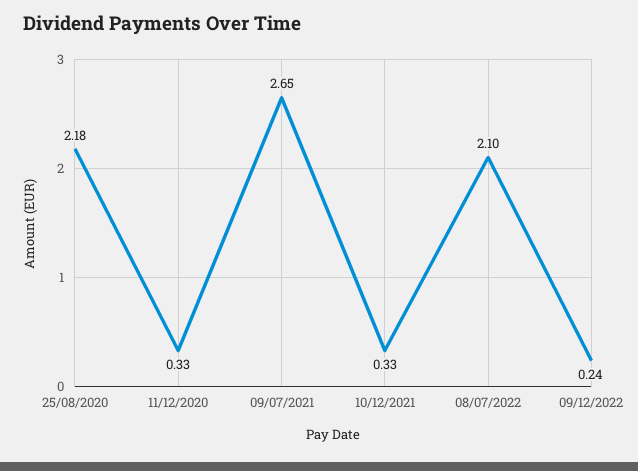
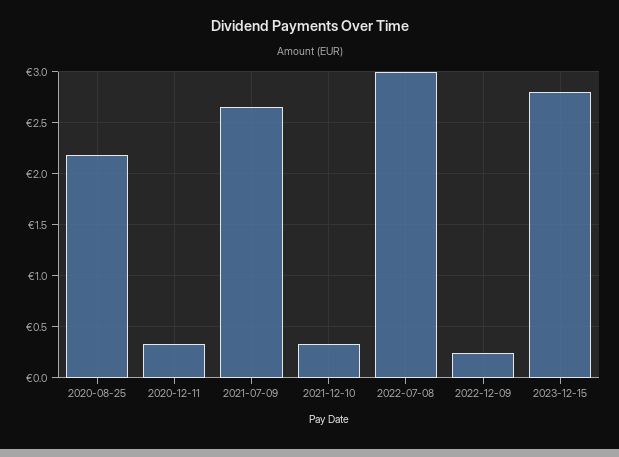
08/07/2022: 2.1 -> 3
2023-12-15: none -> 2.8

